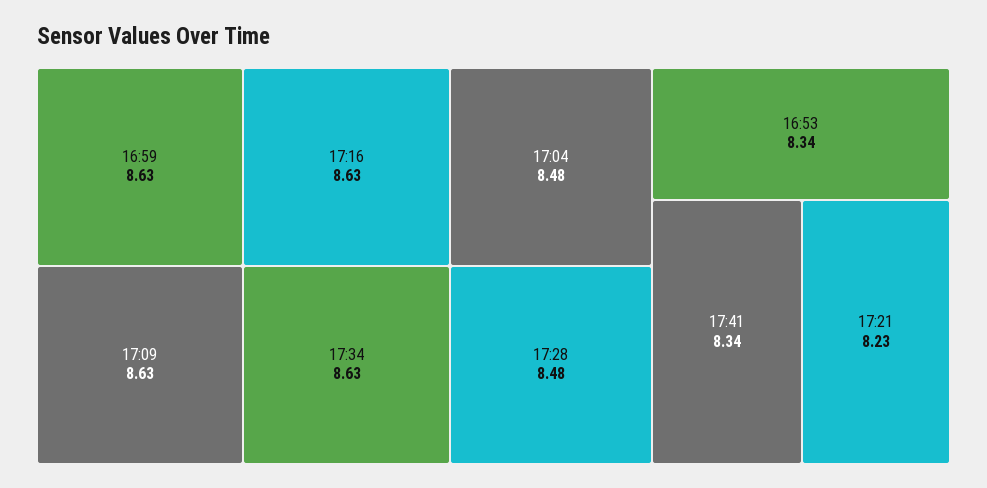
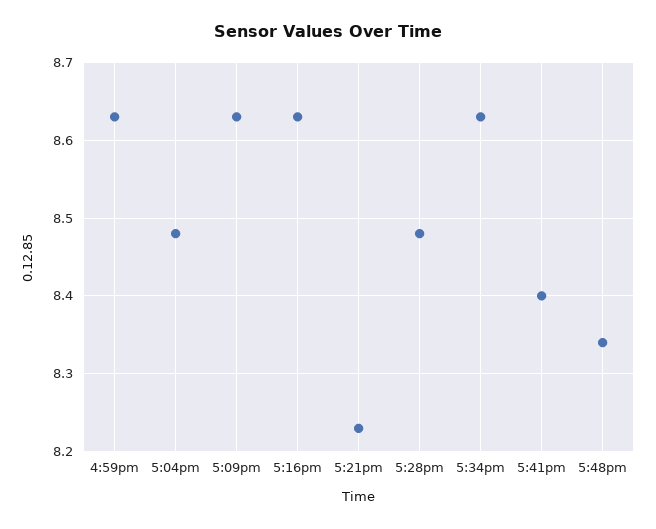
16:53: 8.34 -> none
17:41: 8.34 -> 8.4
5:48pm: none -> 8.34

